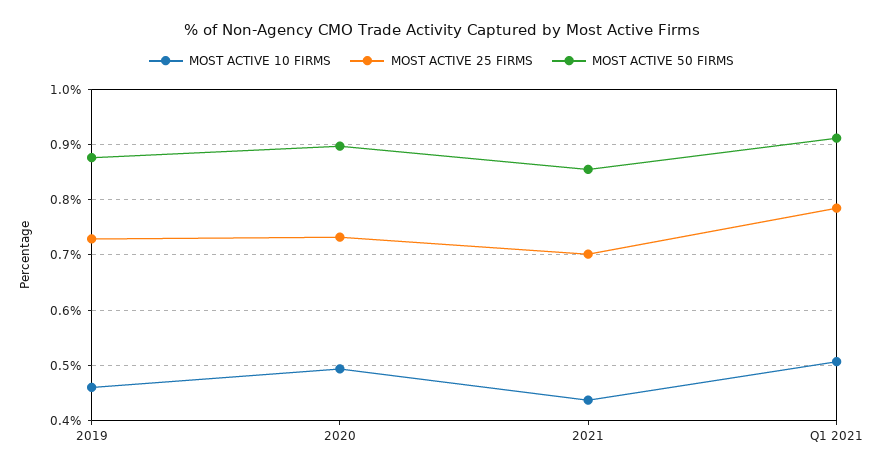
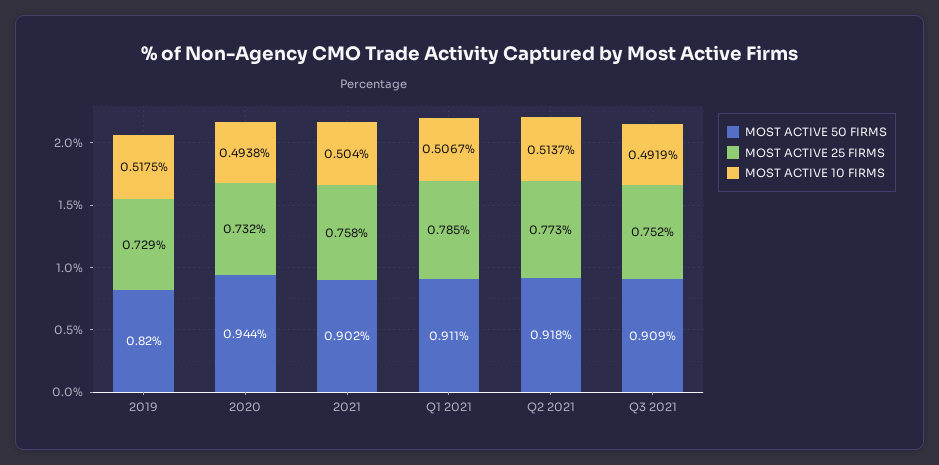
MOST ACTIVE 10 FIRMS, 2019: 0.46 -> 0.5175
MOST ACTIVE 50 FIRMS, 2019: 0.88 -> 0.82
MOST ACTIVE 50 FIRMS, 2020: 0.9 -> 0.944
MOST ACTIVE 10 FIRMS, 2021: 0.44 -> 0.504
MOST ACTIVE 25 FIRMS, 2021: 0.7 -> 0.758
MOST ACTIVE 50 FIRMS, 2021: 0.86 -> 0.902
MOST ACTIVE 50 FIRMS, Q2 2021: none -> 0.918
MOST ACTIVE 25 FIRMS, Q2 2021: none -> 0.773
MOST ACTIVE 10 FIRMS, Q2 2021: none -> 0.5137
MOST ACTIVE 50 FIRMS, Q3 2021: none -> 0.909
MOST ACTIVE 25 FIRMS, Q3 2021: none -> 0.752
MOST ACTIVE 10 FIRMS, Q3 2021: none -> 0.4919

